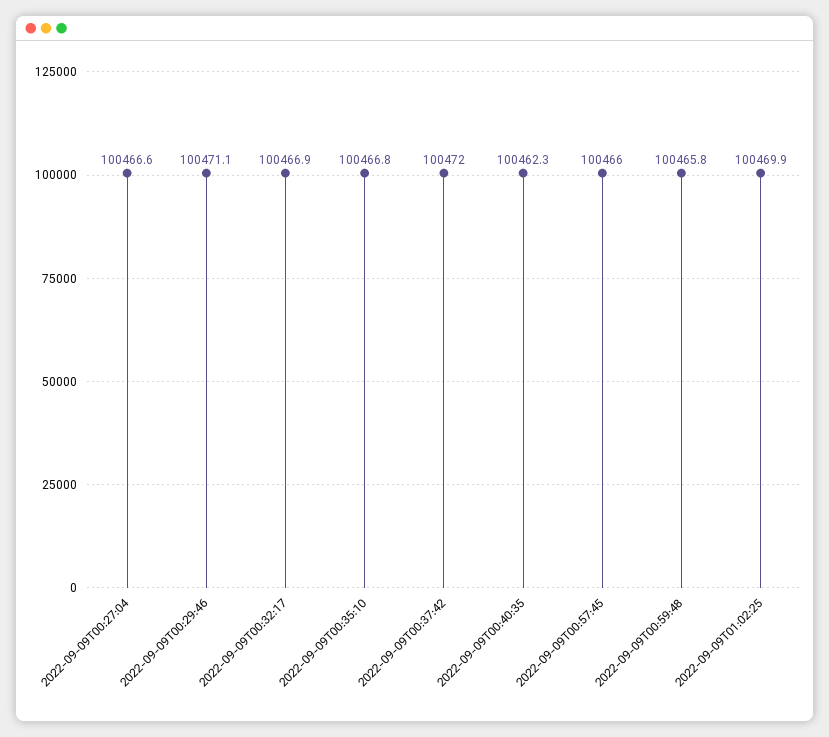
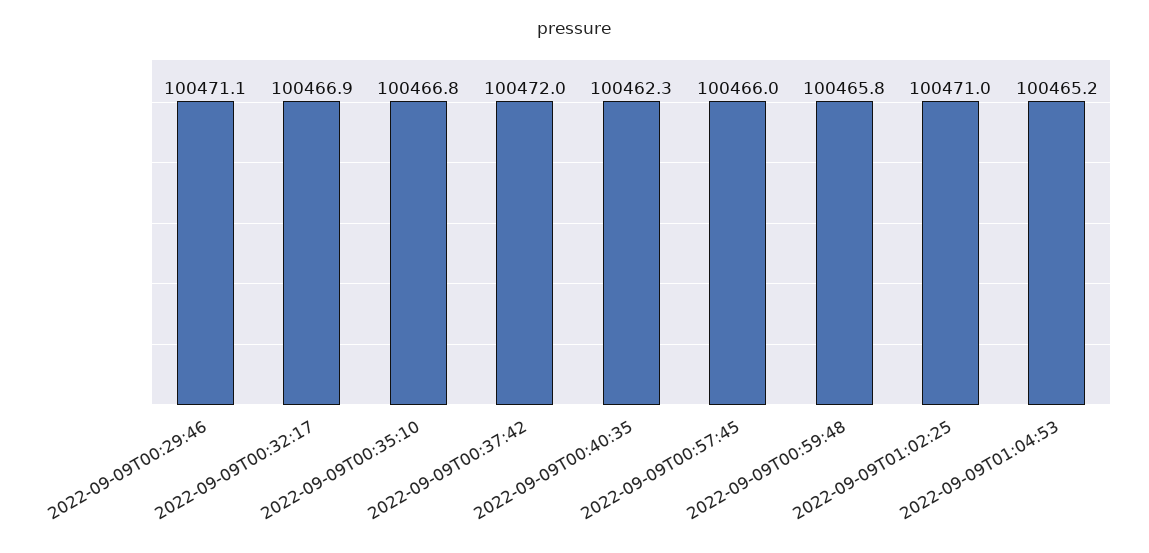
2022-09-09T00:27:04: 100466.6 -> none
2022-09-09T01:02:25: 100469.9 -> 100471
2022-09-09T01:04:53: none -> 100465.2

